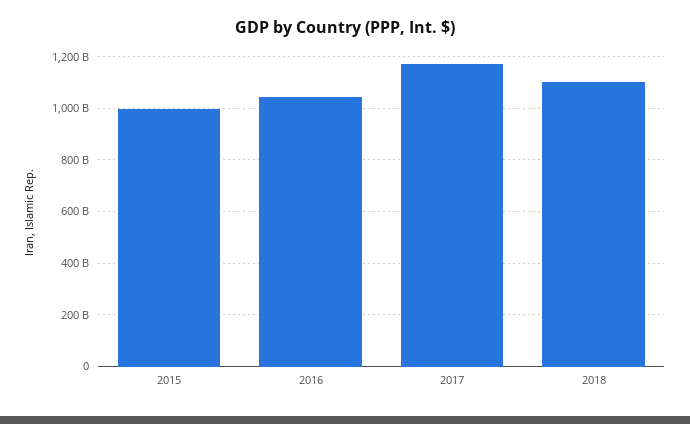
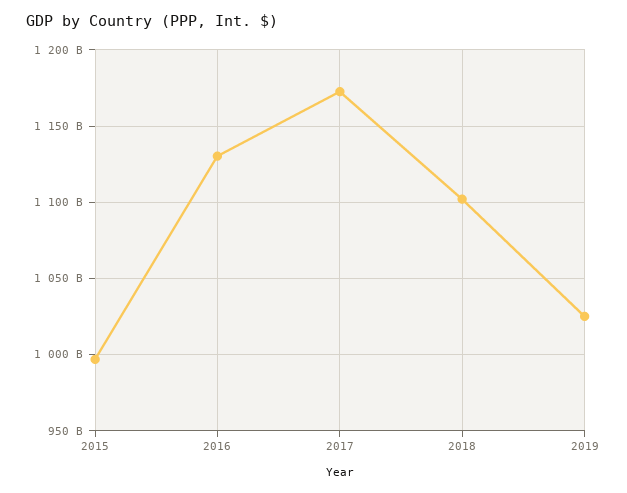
2016: 1050000000000 -> 1130000000000
2019: none -> 1025000000000

